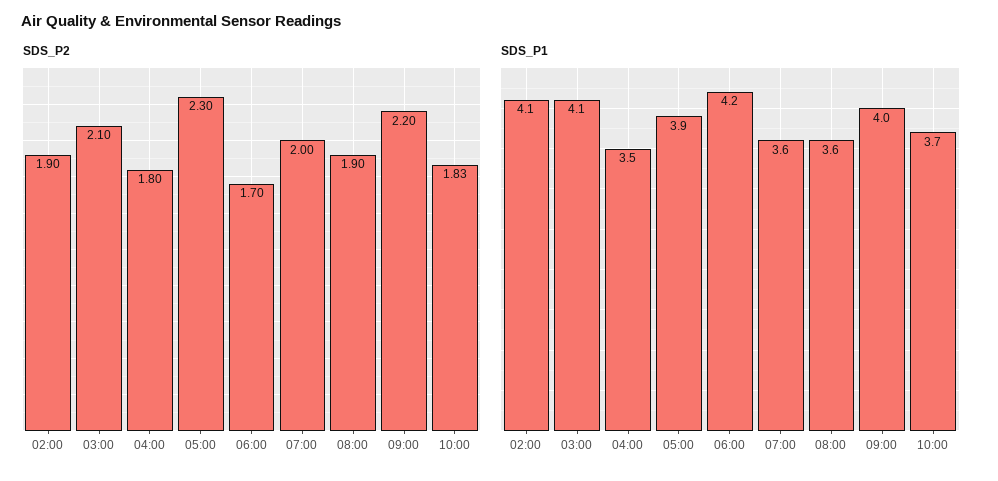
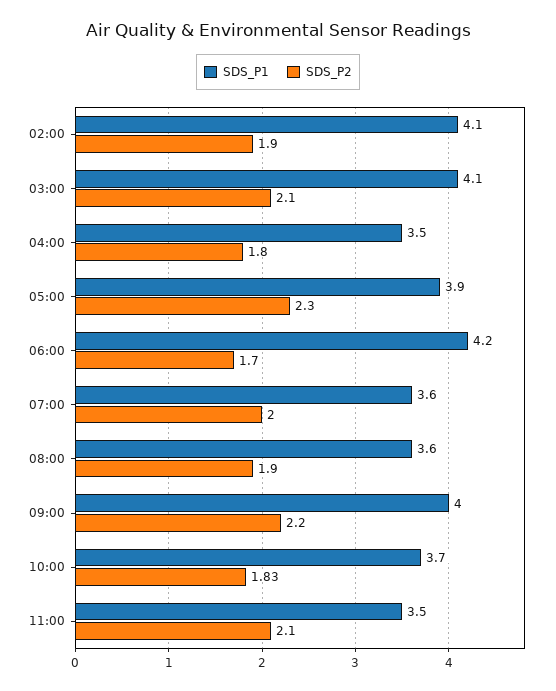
SDS_P1, 11:00: none -> 3.5
SDS_P2, 11:00: none -> 2.1

